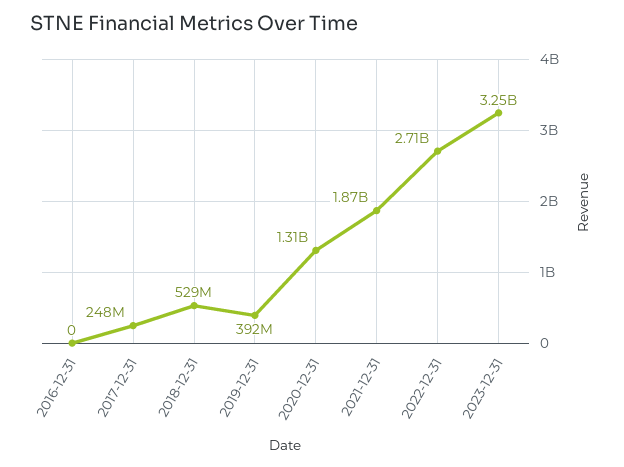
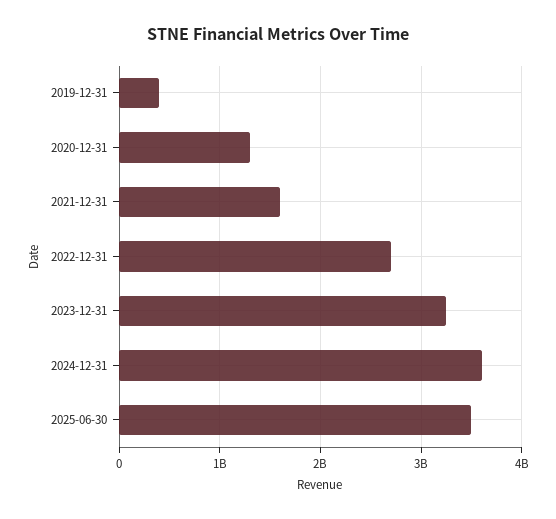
2016-12-31: 0 -> none
2017-12-31: 248000000 -> none
2018-12-31: 529000000 -> none
2021-12-31: 1870000000 -> 1600000000
2024-12-31: none -> 3600000000
2025-06-30: none -> 3500000000

